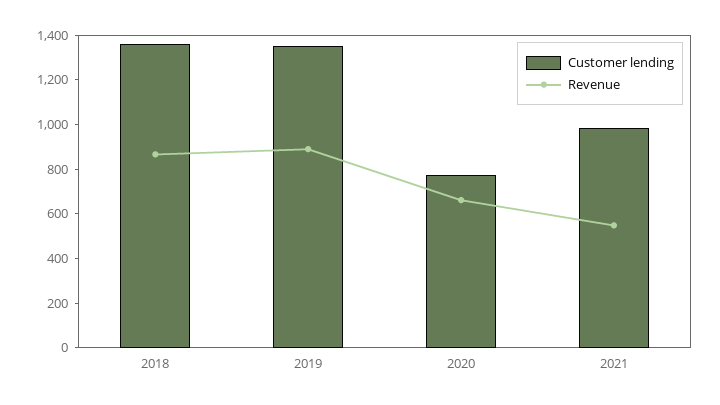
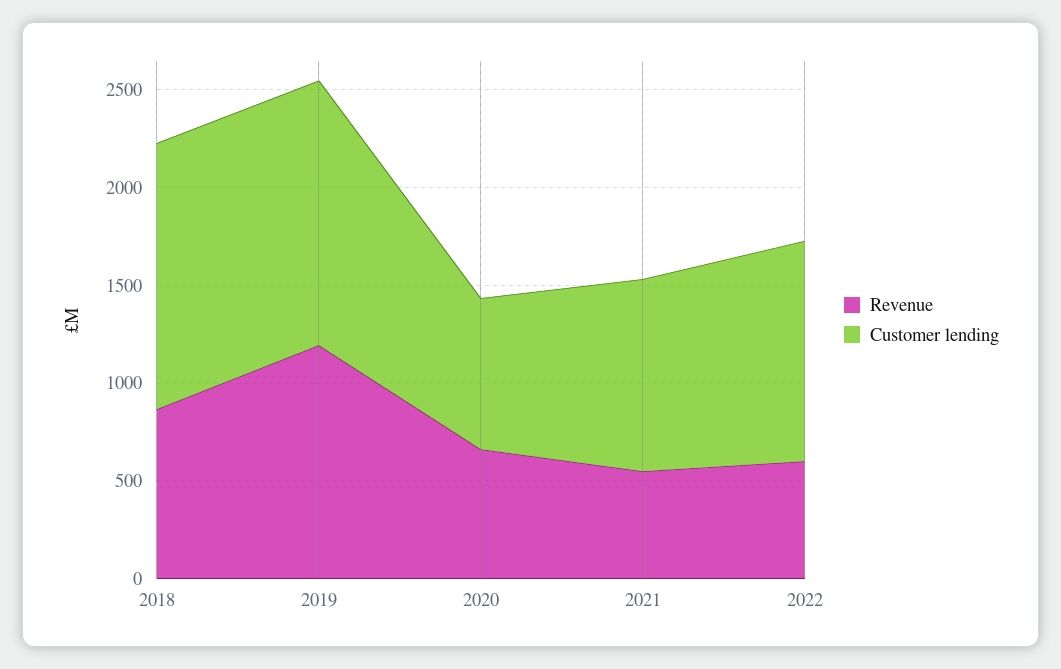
Revenue, 2019: 900 -> 1200
Revenue, 2022: none -> 600
Customer lending, 2022: none -> 1100

